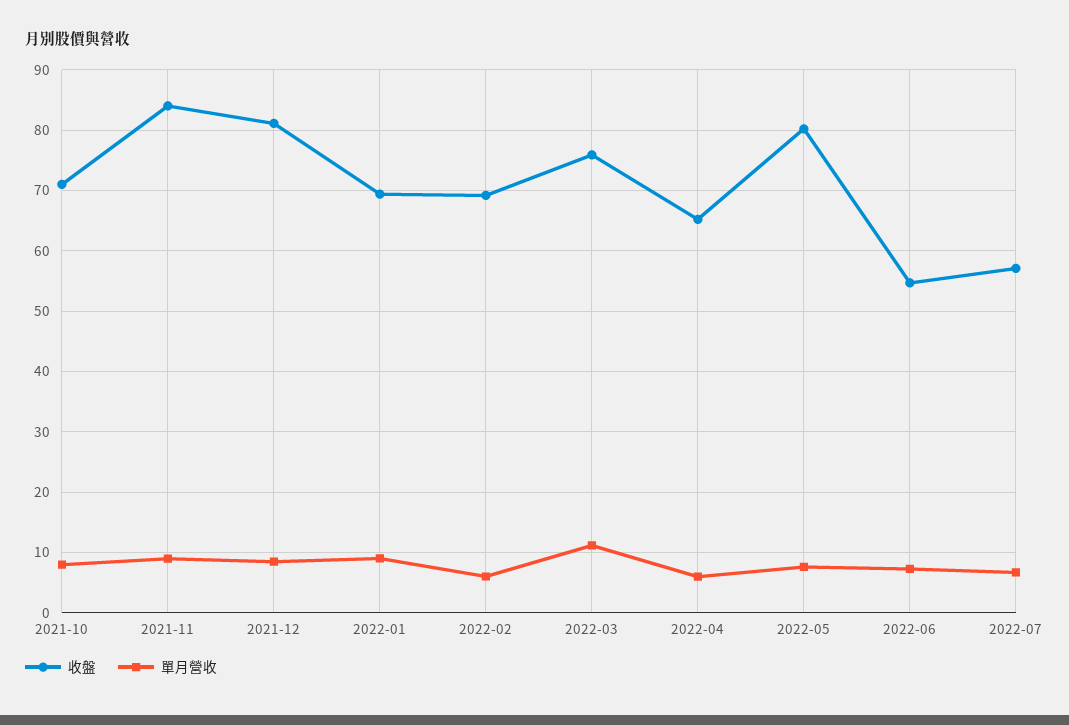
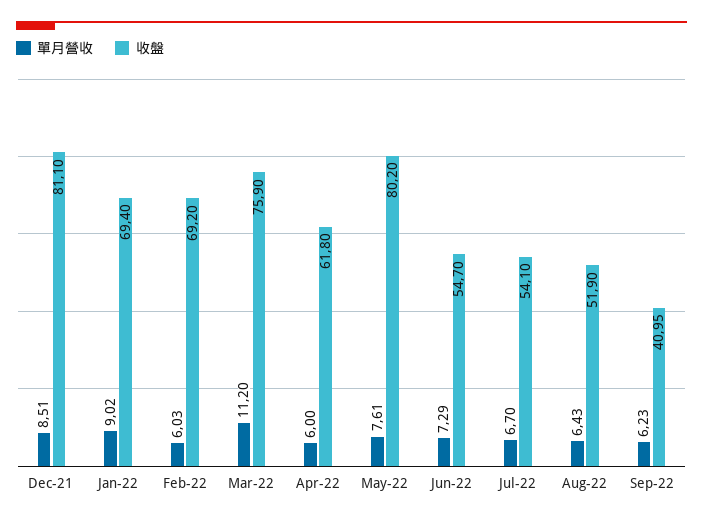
收盤, 2021-10: 71 -> none
單月營收, 2021-10: 8 -> none
收盤, 2021-11: 84 -> none
單月營收, 2021-11: 9 -> none
收盤, 2022-04: 65 -> 61.8
收盤, 2022-07: 57 -> 54.1
單月營收, Aug-22: none -> 6.43
收盤, Aug-22: none -> 51.9
單月營收, Sep-22: none -> 6.23
收盤, Sep-22: none -> 40.95

